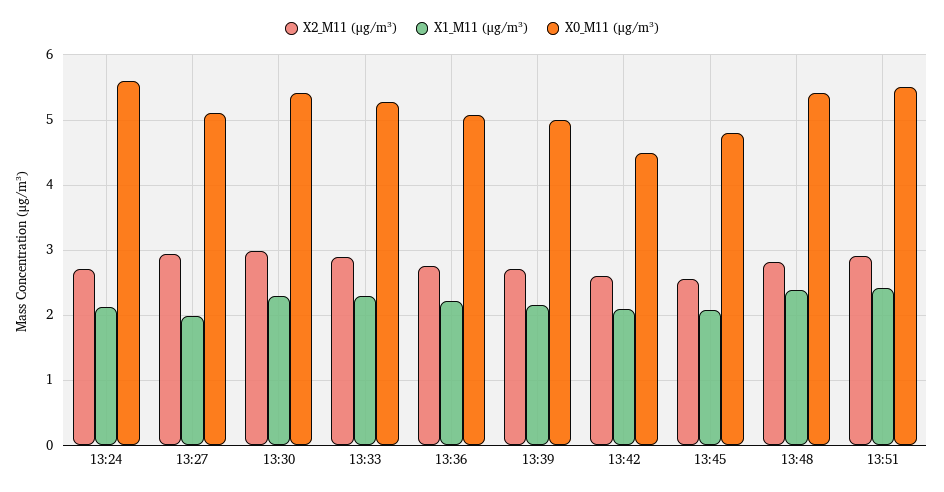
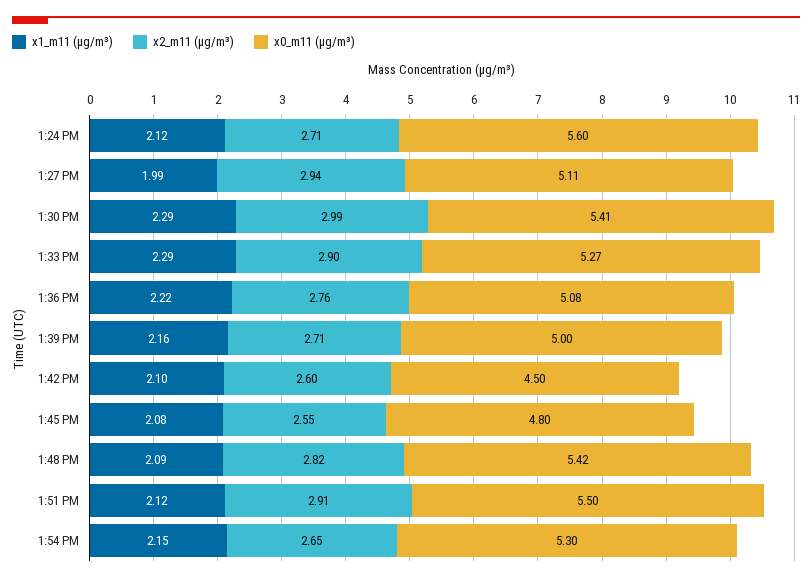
X1_M11 (μg/m³), 13:48: 2.4 -> 2.09
X1_M11 (μg/m³), 13:51: 2.4 -> 2.12
X1_M11 (μg/m³), 1:54 PM: none -> 2.15
X2_M11 (μg/m³), 1:54 PM: none -> 2.65
X0_M11 (μg/m³), 1:54 PM: none -> 5.3

